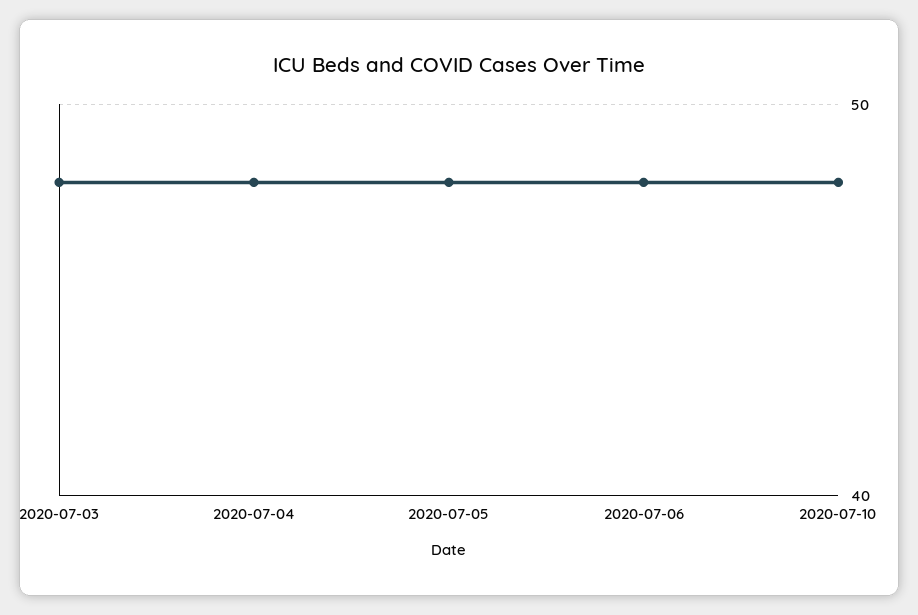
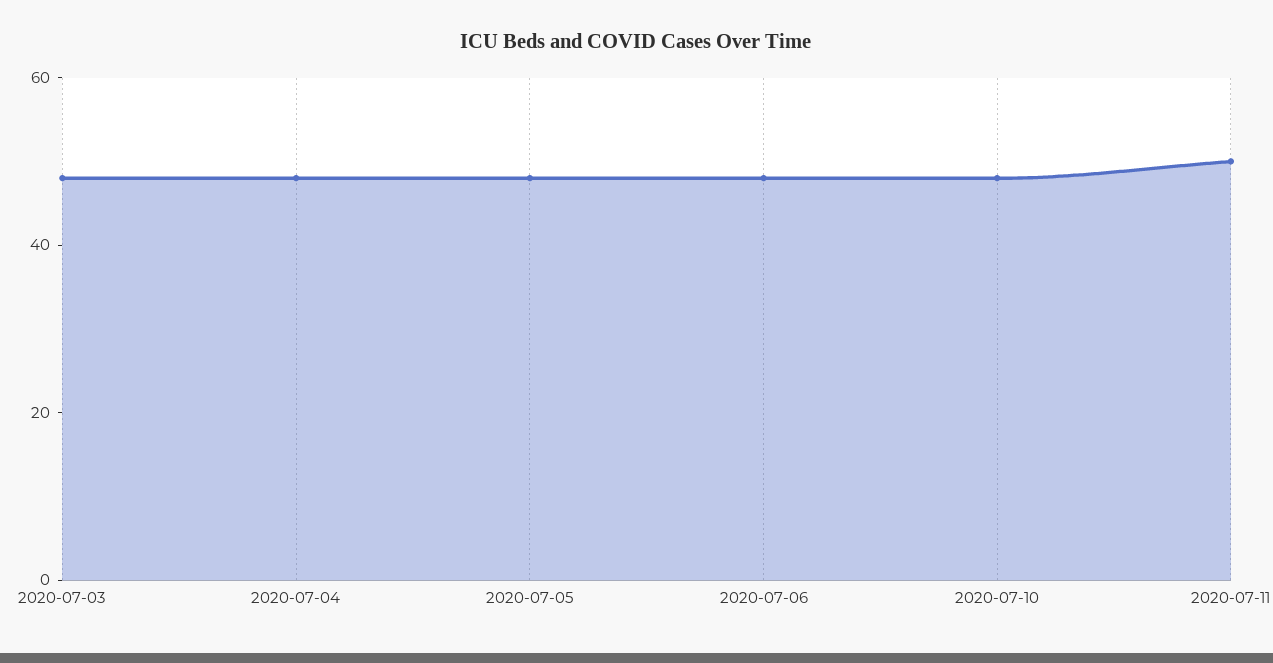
2020-07-11: none -> 50

